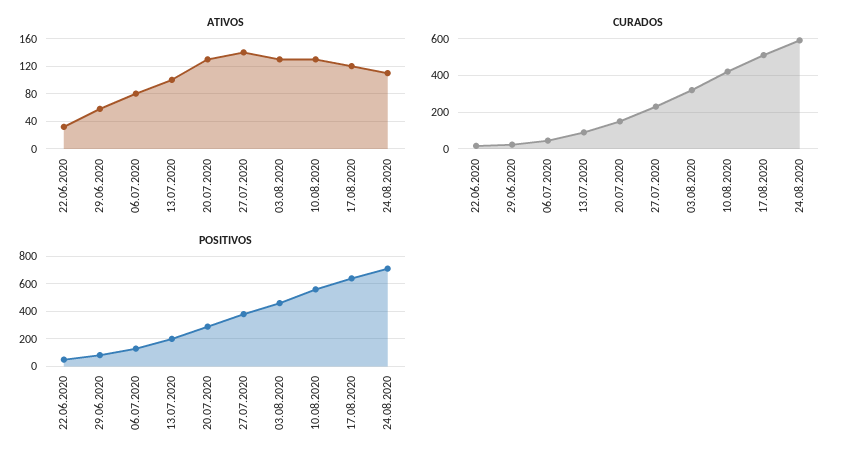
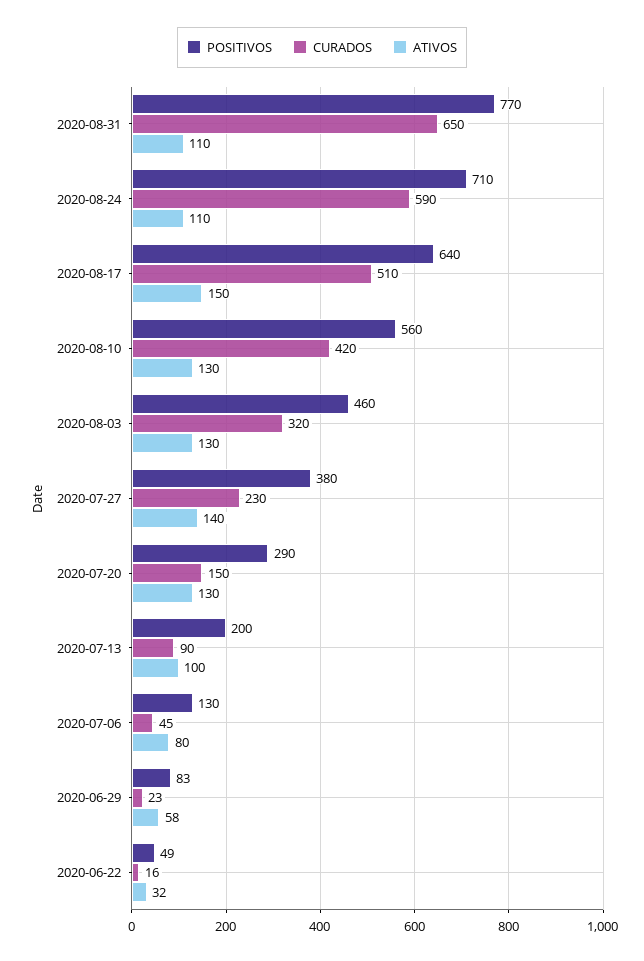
ATIVOS, 17.08.2020: 120 -> 150
POSITIVOS, 2020-08-31: none -> 770
CURADOS, 2020-08-31: none -> 650
ATIVOS, 2020-08-31: none -> 110

